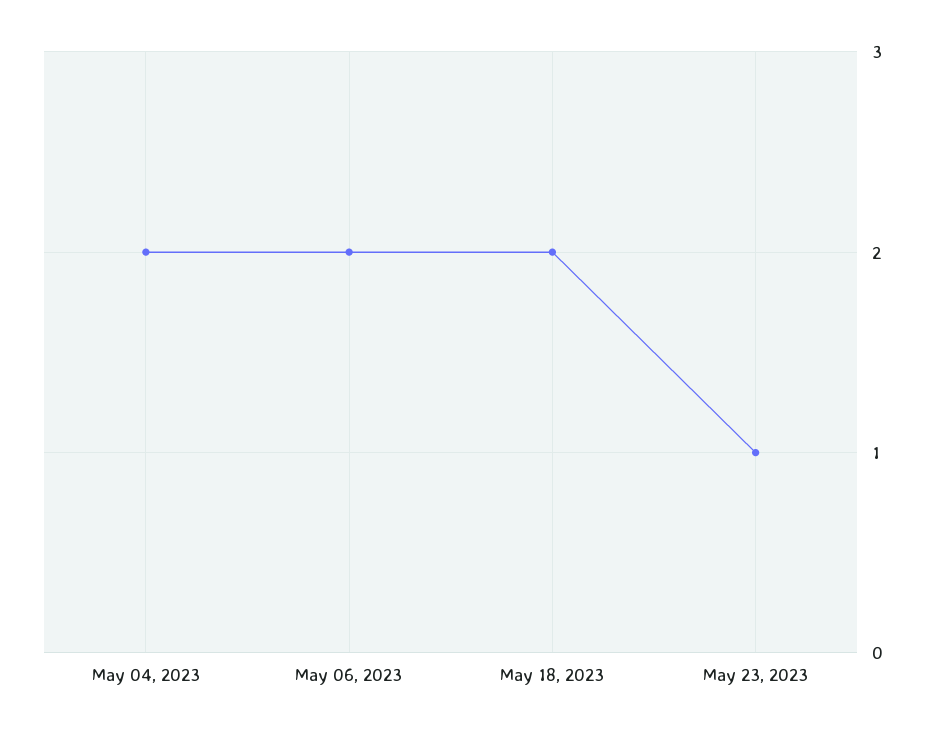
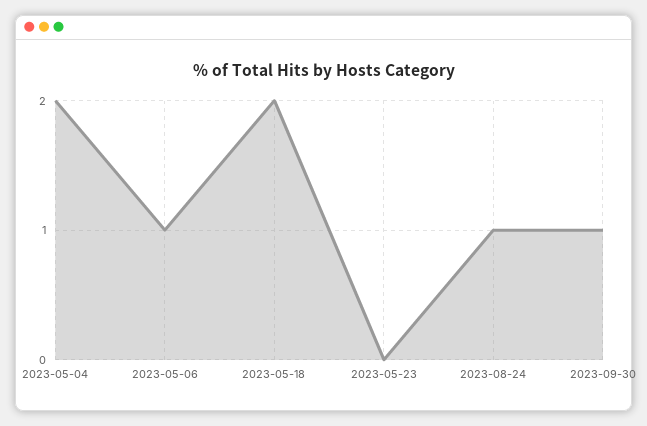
May 06, 2023: 2 -> 1
May 23, 2023: 1 -> 0
2023-08-24: none -> 1
2023-09-30: none -> 1

